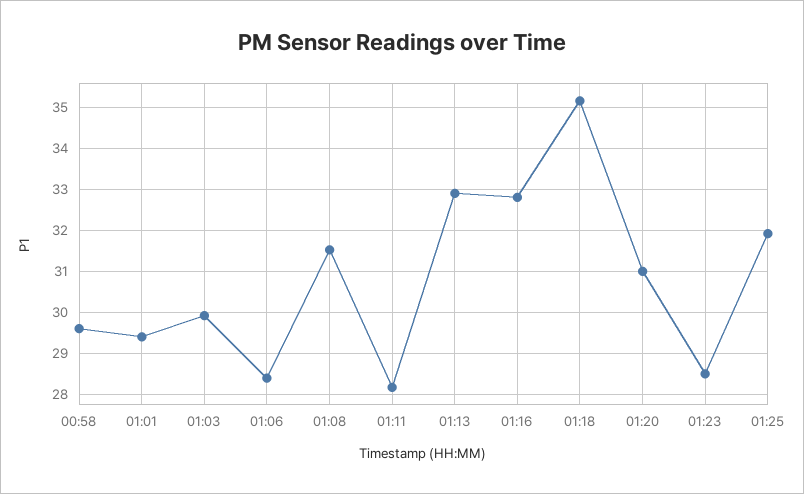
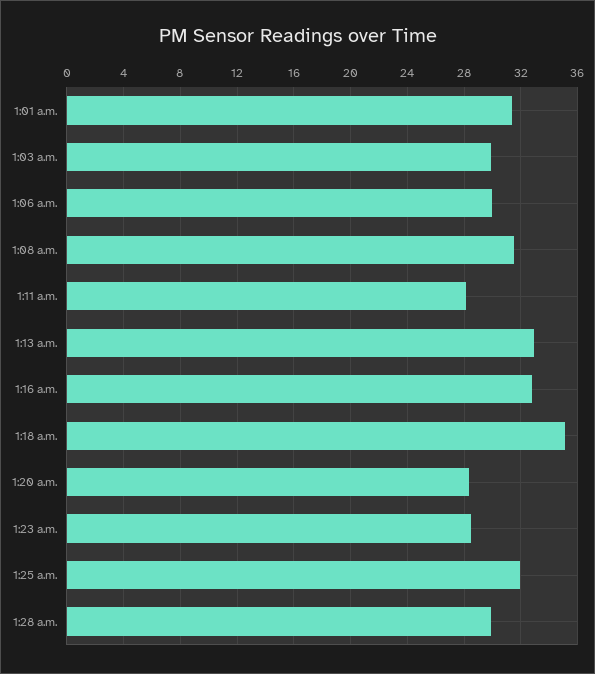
00:58: 29.6 -> none
01:01: 29.4 -> 31.5
01:06: 28.4 -> 30
01:20: 31 -> 28.5
1:28 a.m.: none -> 30

